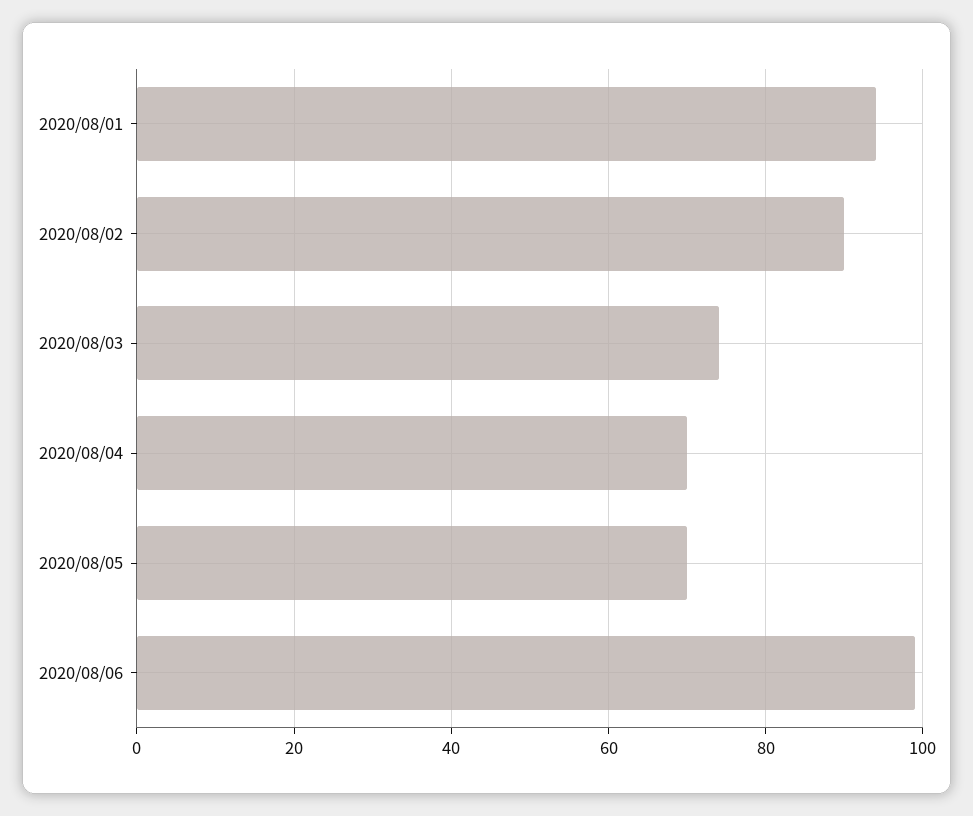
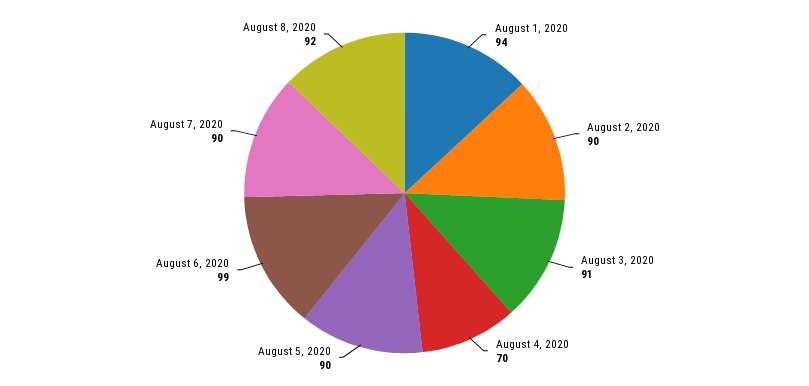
2020/08/03: 75 -> 91
2020/08/05: 70 -> 90
August 7, 2020: none -> 90
August 8, 2020: none -> 92

